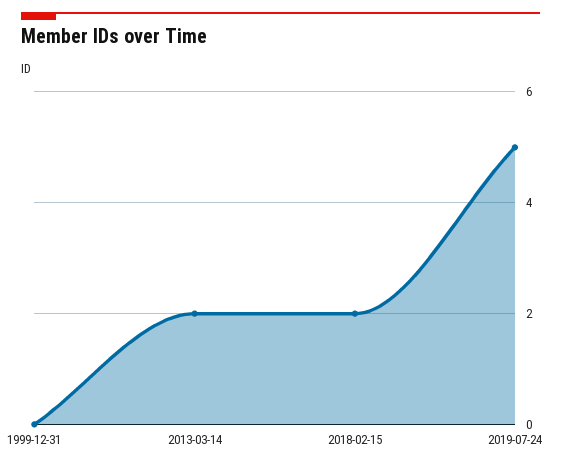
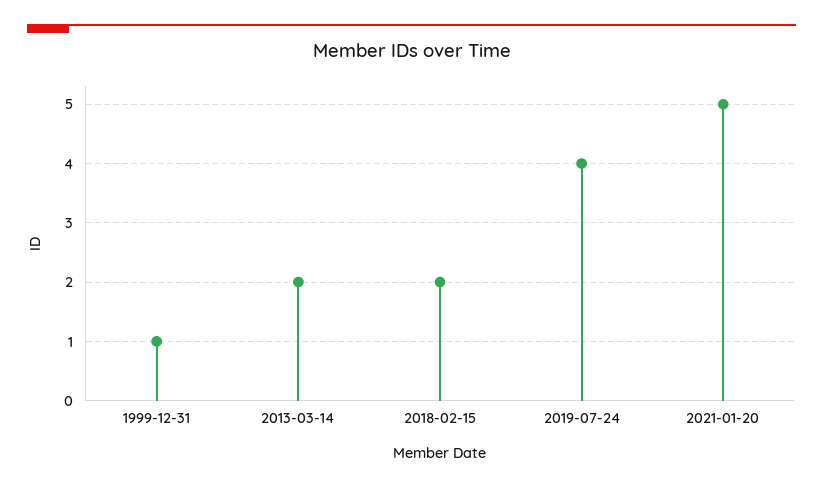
1999-12-31: 0 -> 1
2019-07-24: 5 -> 4
2021-01-20: none -> 5

